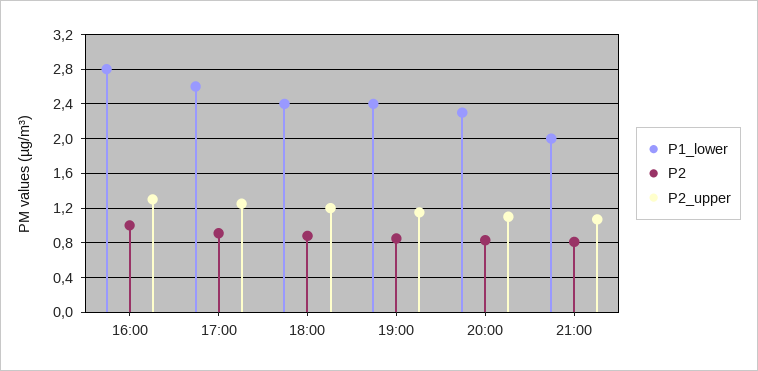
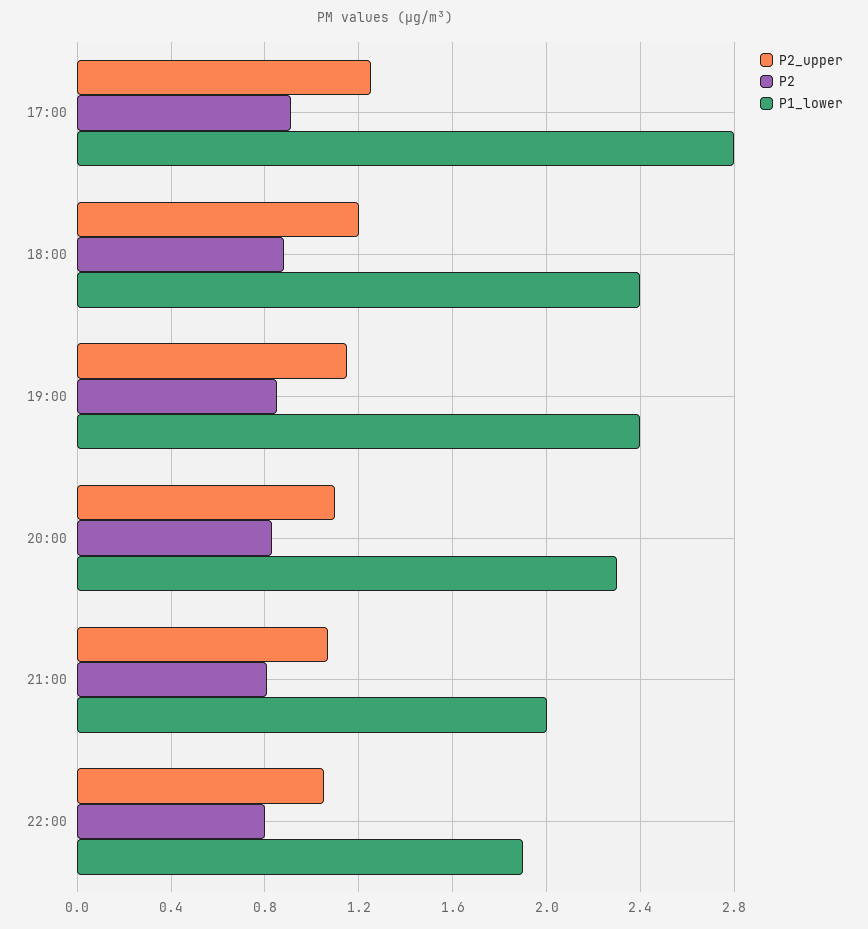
P1_lower, 16:00: 2.8 -> none
P2, 16:00: 1 -> none
P2_upper, 16:00: 1.3 -> none
P1_lower, 17:00: 2.6 -> 2.8
P2_upper, 22:00: none -> 1.05
P2, 22:00: none -> 0.8
P1_lower, 22:00: none -> 1.9

